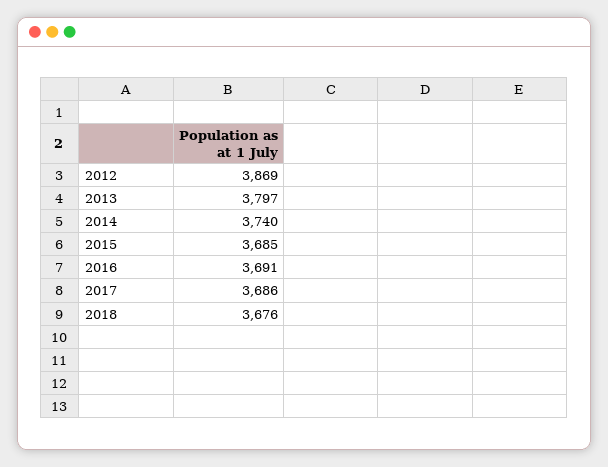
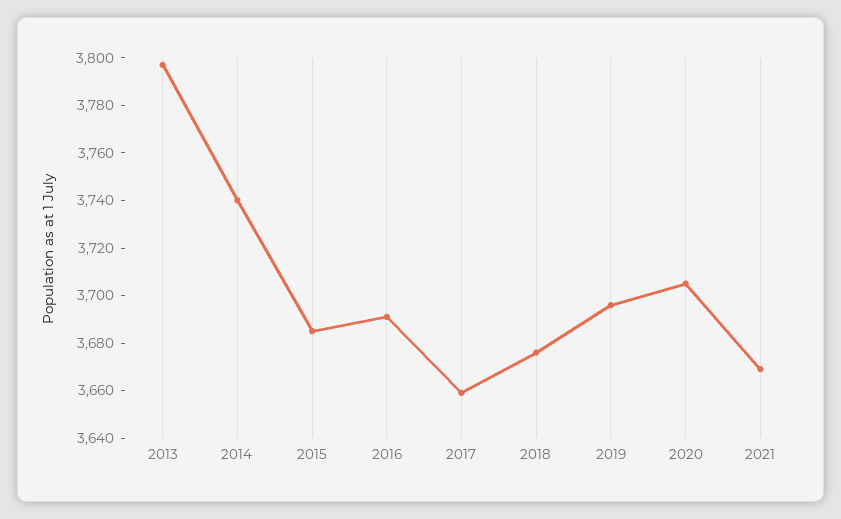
2012: 3869 -> none
2017: 3686 -> 3660
2019: none -> 3695
2020: none -> 3705
2021: none -> 3670

